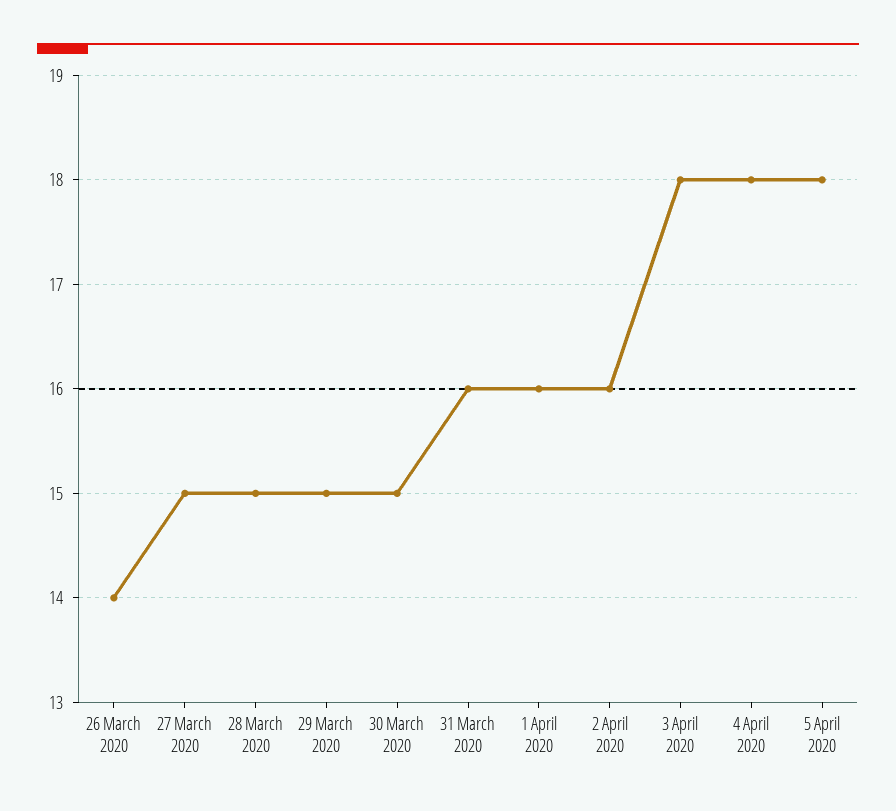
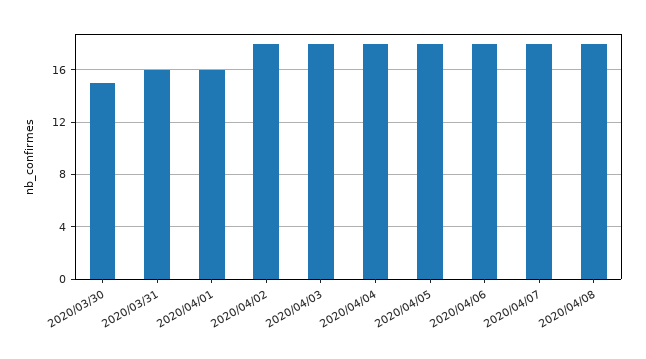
26 March 2020: 14 -> none
27 March 2020: 15 -> none
28 March 2020: 15 -> none
29 March 2020: 15 -> none
2 April 2020: 16 -> 18
2020/04/06: none -> 18
2020/04/07: none -> 18
2020/04/08: none -> 18

